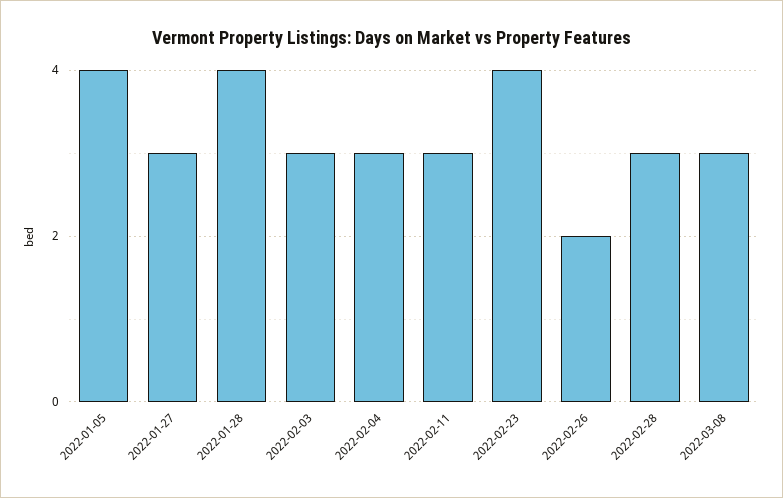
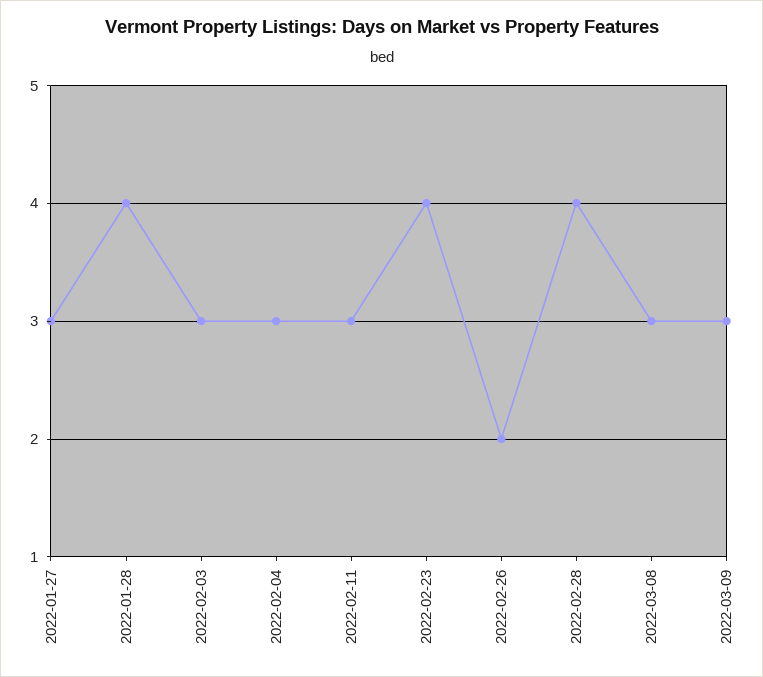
2022-01-05: 4 -> none
2022-02-28: 3 -> 4
2022-03-09: none -> 3

